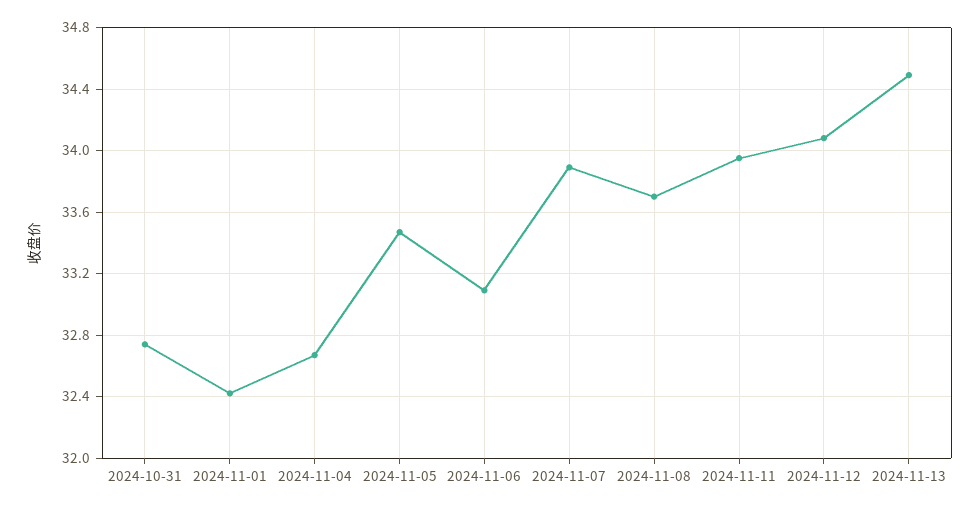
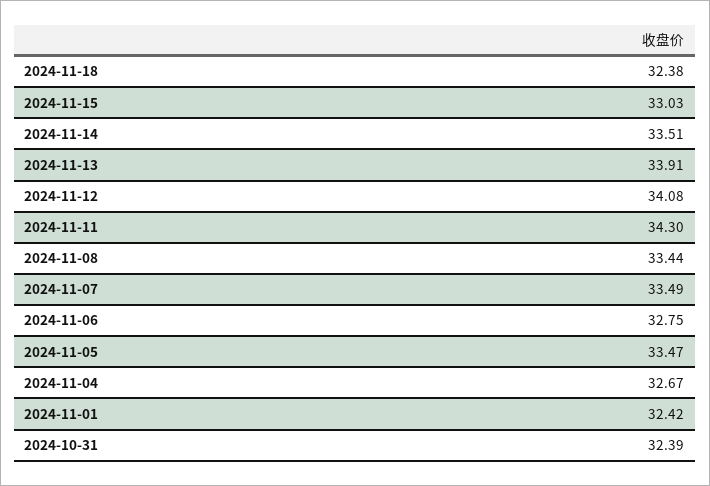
2024-10-31: 32.75 -> 32.39
2024-11-06: 33.1 -> 32.75
2024-11-07: 33.9 -> 33.49
2024-11-08: 33.7 -> 33.44
2024-11-11: 33.95 -> 34.3
2024-11-13: 34.5 -> 33.91
2024-11-18: none -> 32.38
2024-11-15: none -> 33.03
2024-11-14: none -> 33.51

